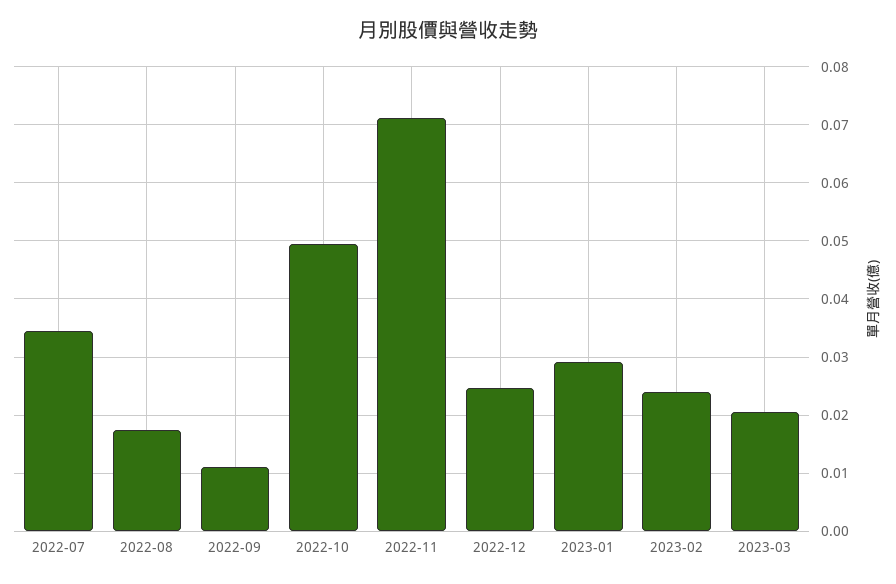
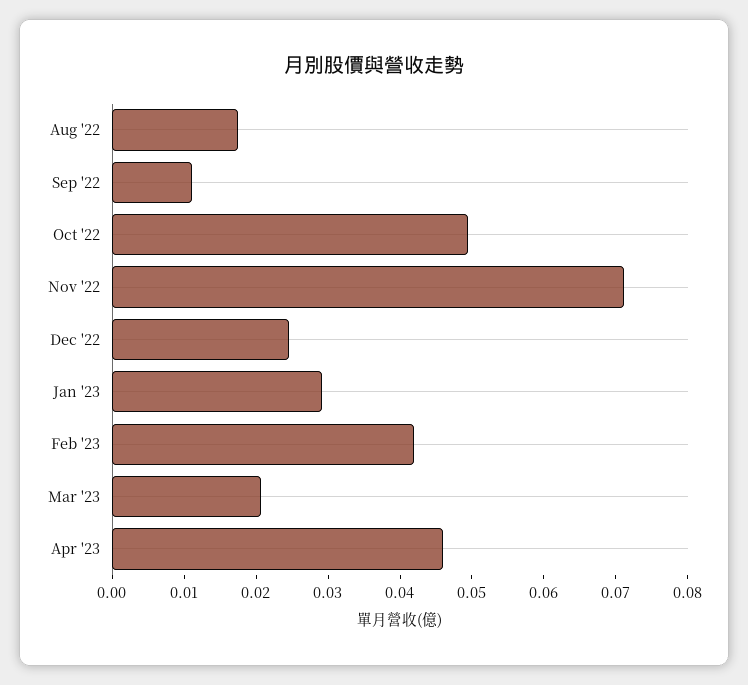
2022-07: 0.034 -> none
2023-02: 0.024 -> 0.042
Apr '23: none -> 0.046

